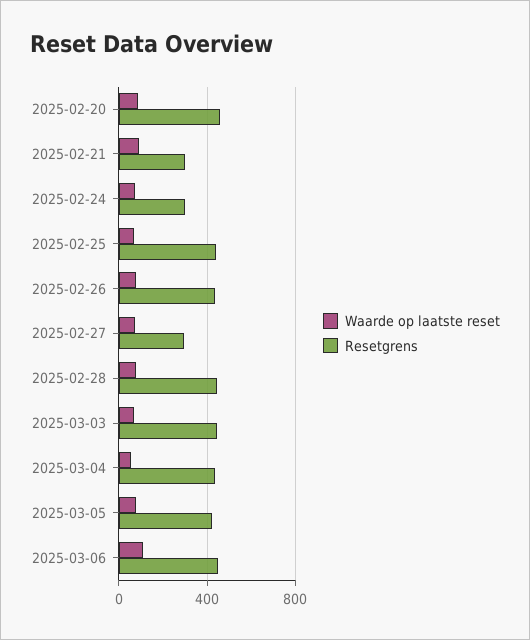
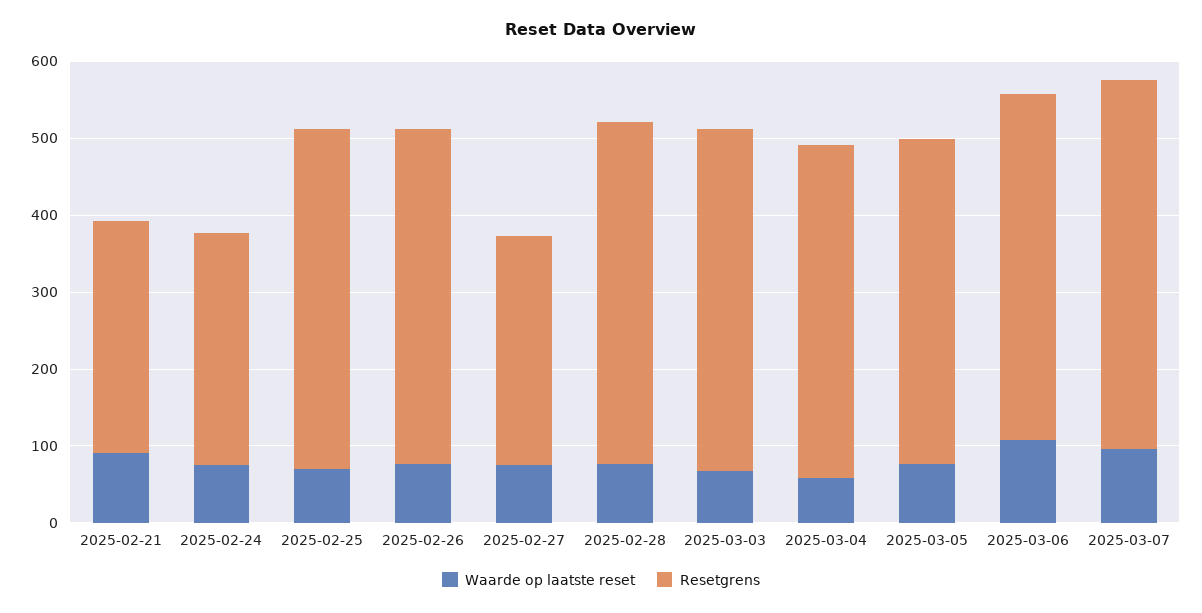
Waarde op laatste reset, 2025-02-20: 100 -> none
Resetgrens, 2025-02-20: 450 -> none
Waarde op laatste reset, 2025-03-07: none -> 100
Resetgrens, 2025-03-07: none -> 480

